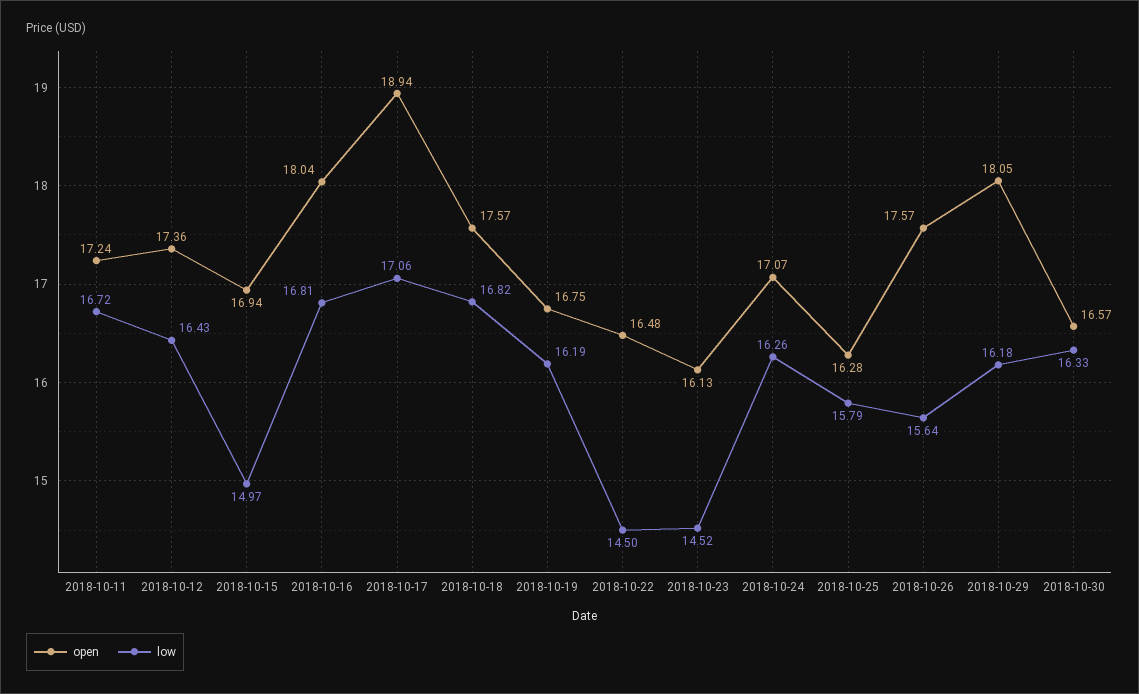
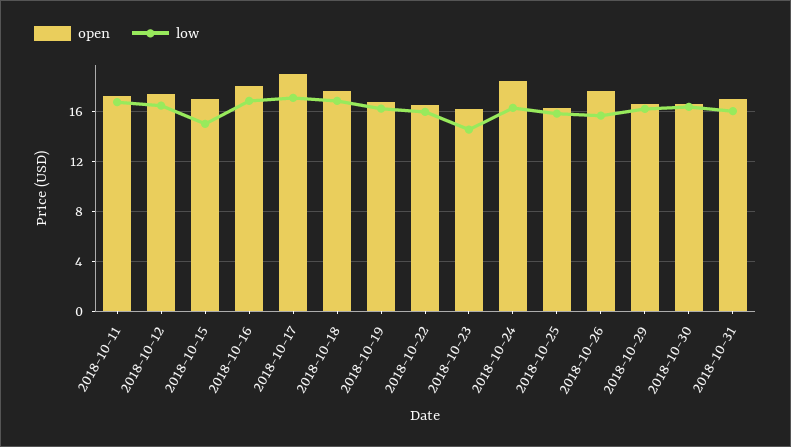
low, 2018-10-22: 14.5 -> 16
open, 2018-10-24: 17.07 -> 18.5
open, 2018-10-29: 18.05 -> 16.5
open, 2018-10-31: none -> 17
low, 2018-10-31: none -> 16

